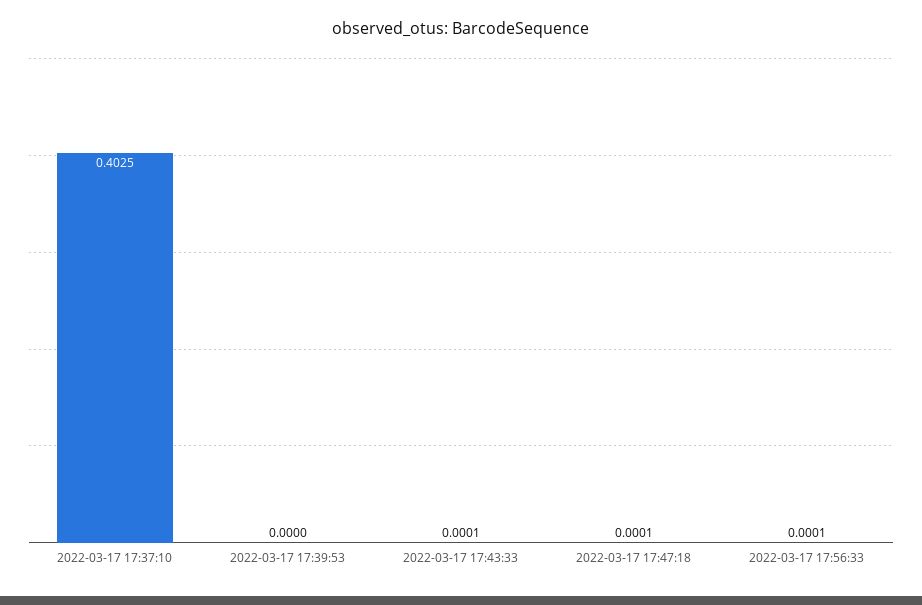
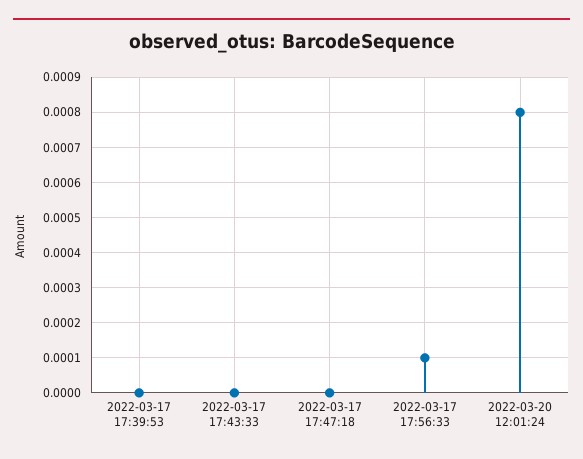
2022-03-17 17:37:10: 0.4025 -> none
2022-03-17 17:43:33: 0.0001 -> 0
2022-03-17 17:47:18: 0.0001 -> 0
2022-03-20 12:01:24: none -> 0.0008

